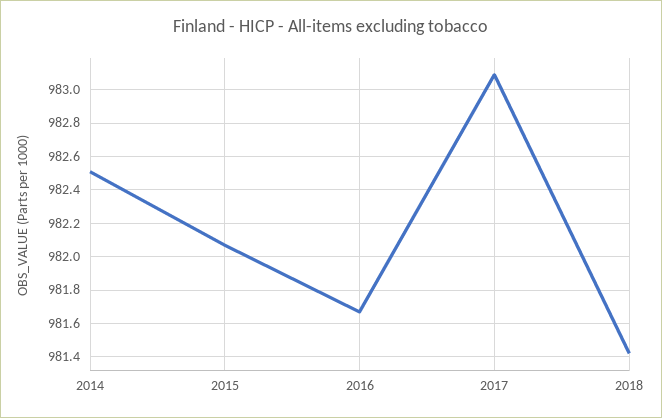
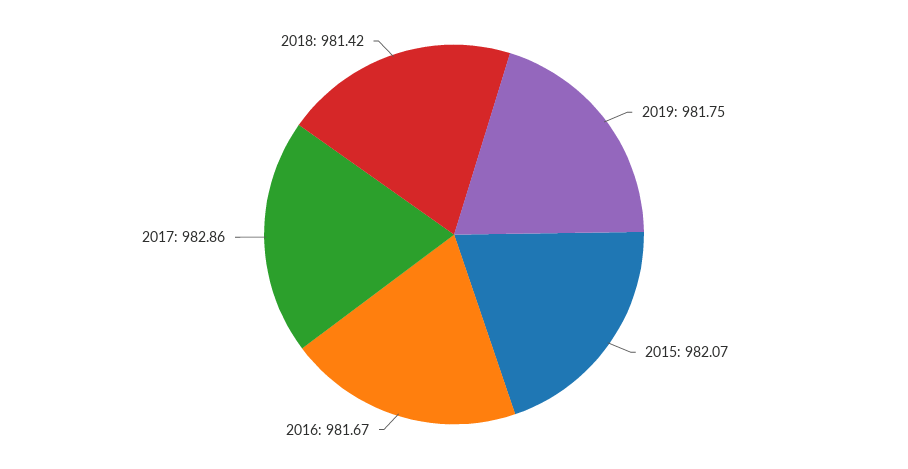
2014: 982.5 -> none
2017: 983.1 -> 982.86
2019: none -> 981.75

